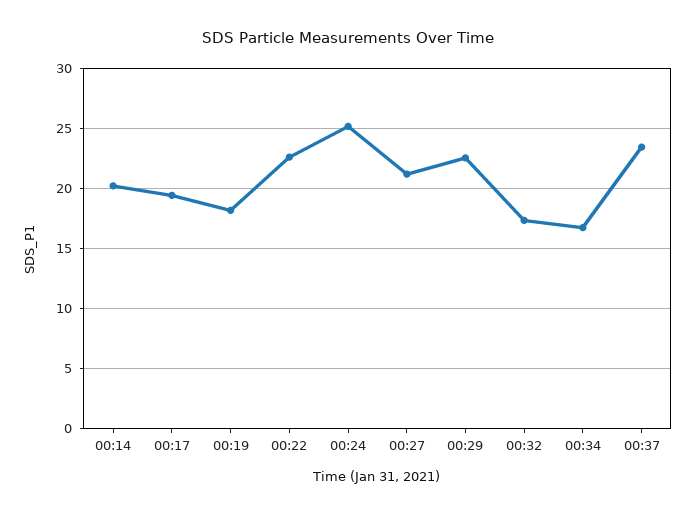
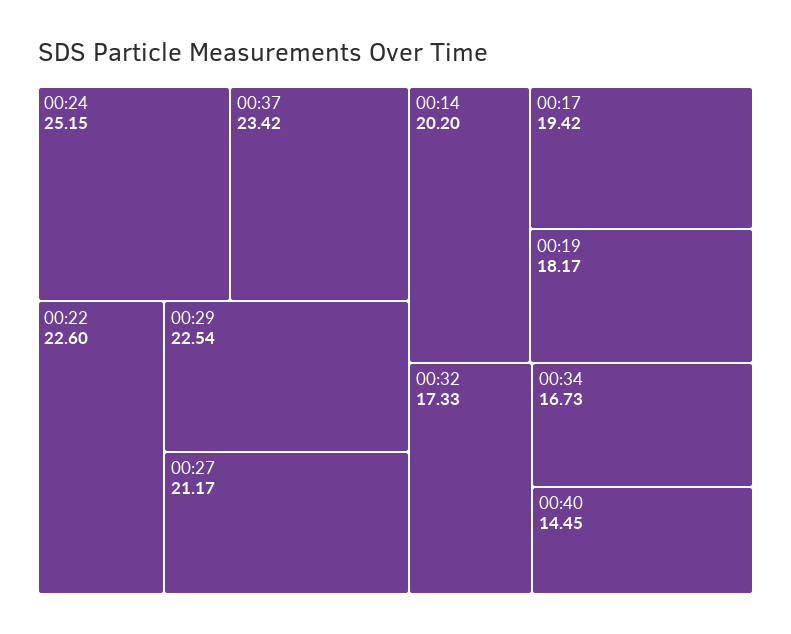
00:40: none -> 14.45

